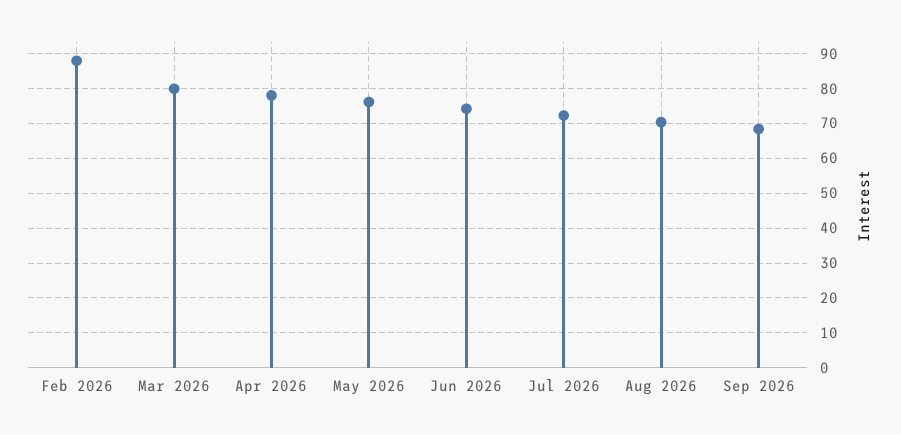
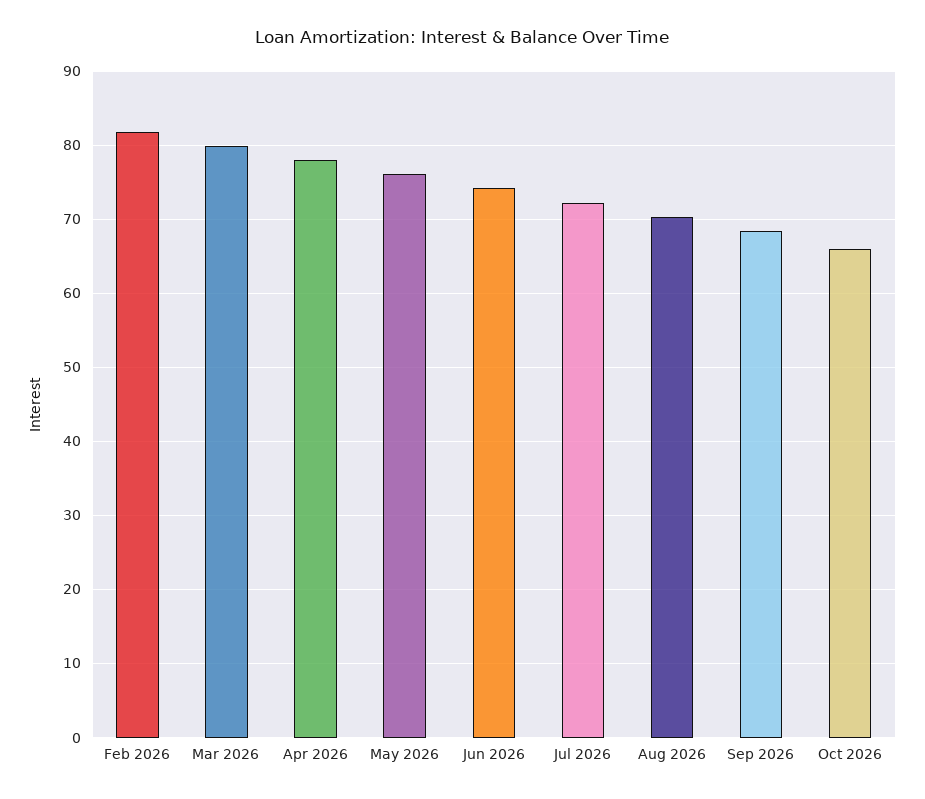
Feb 2026: 88 -> 82
Oct 2026: none -> 66

